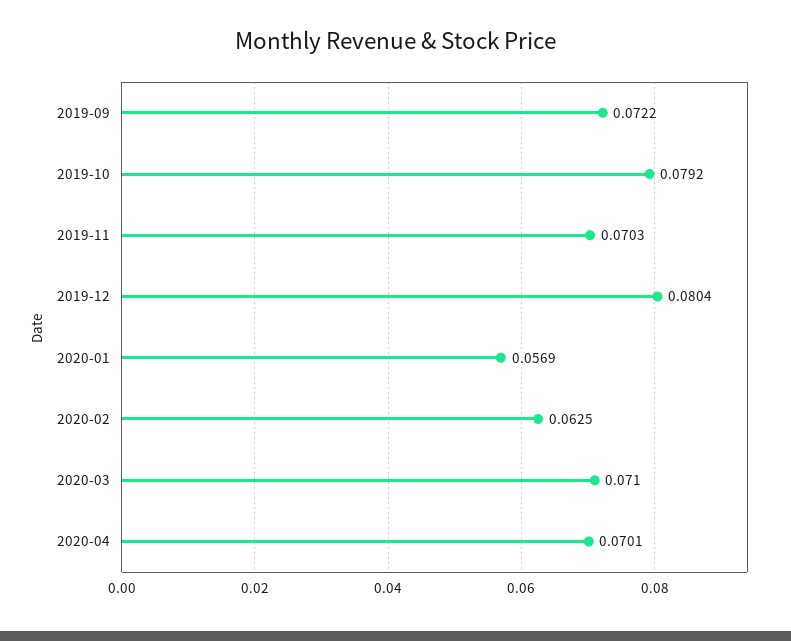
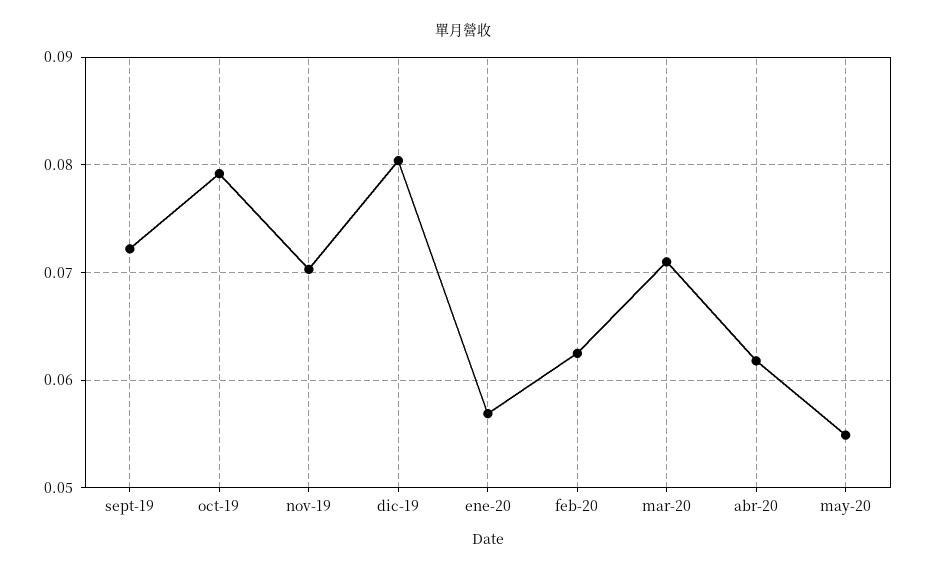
2020-04: 0.0701 -> 0.062
may-20: none -> 0.055

